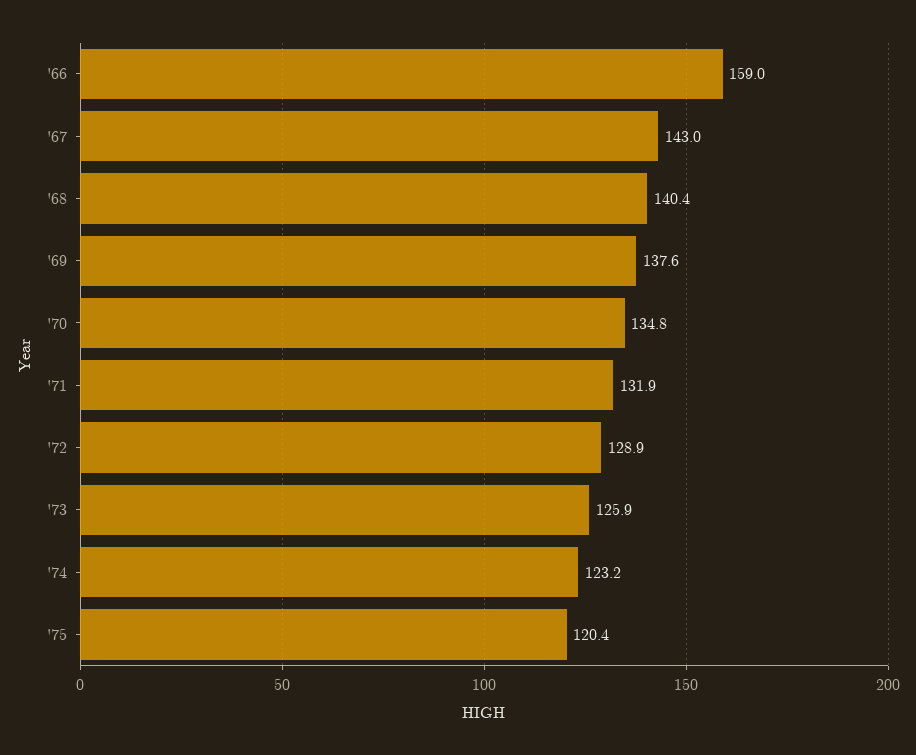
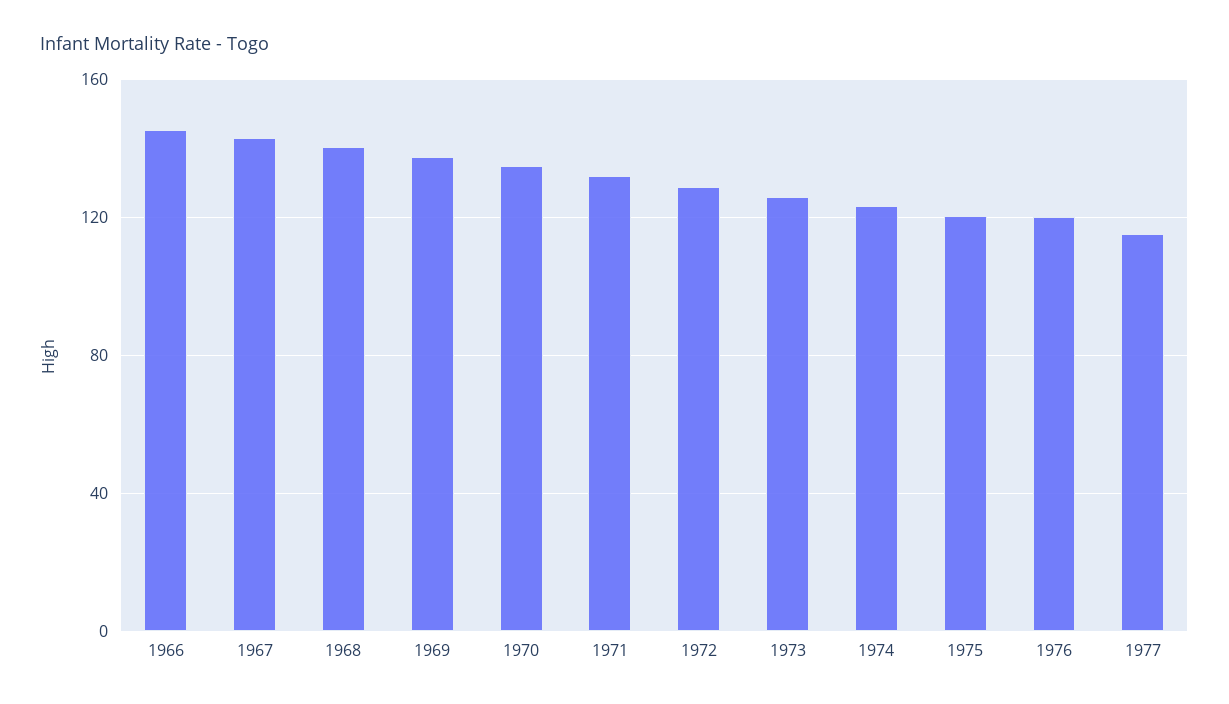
'66: 159 -> 145
1976: none -> 120
1977: none -> 115

